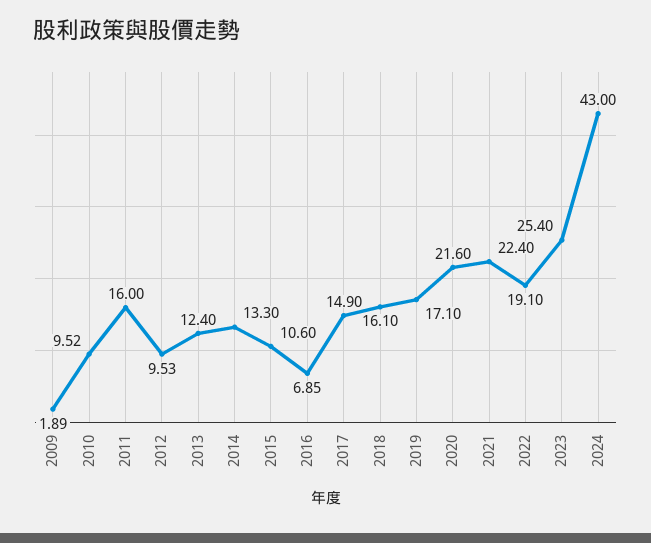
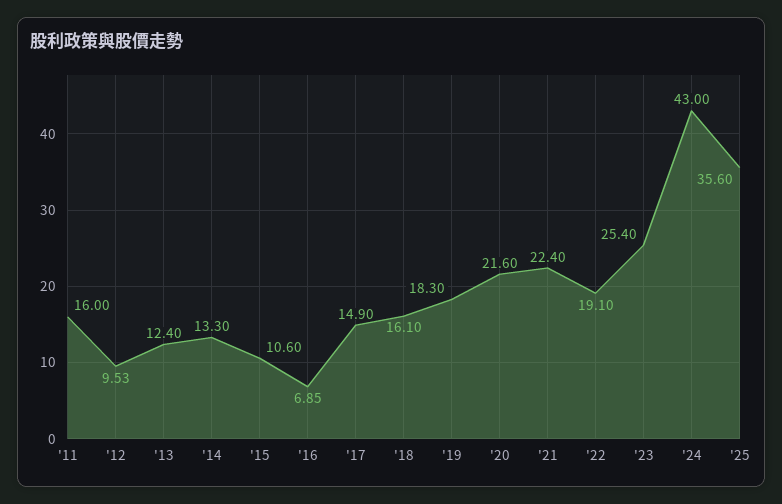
2009: 1.89 -> none
2010: 9.52 -> none
2019: 17.1 -> 18.3
'25: none -> 35.6

